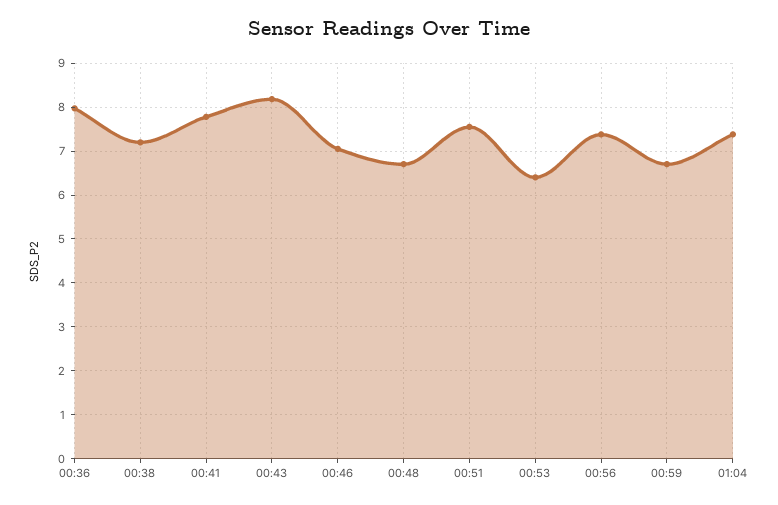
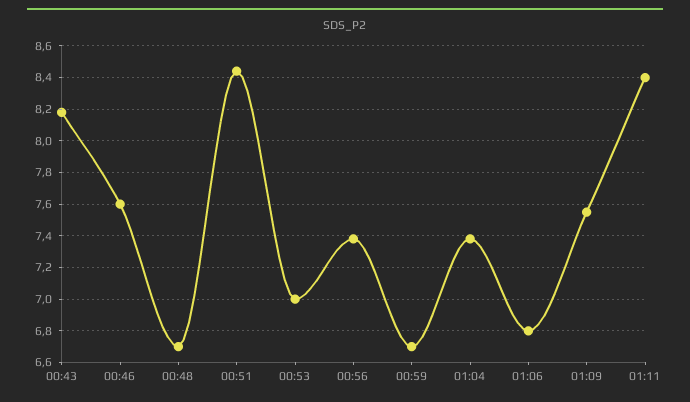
00:36: 8 -> none
00:38: 7.2 -> none
00:41: 7.8 -> none
00:46: 7 -> 7.6
00:51: 7.6 -> 8.45
00:53: 6.4 -> 7
01:06: none -> 6.8
01:09: none -> 7.55
01:11: none -> 8.4

